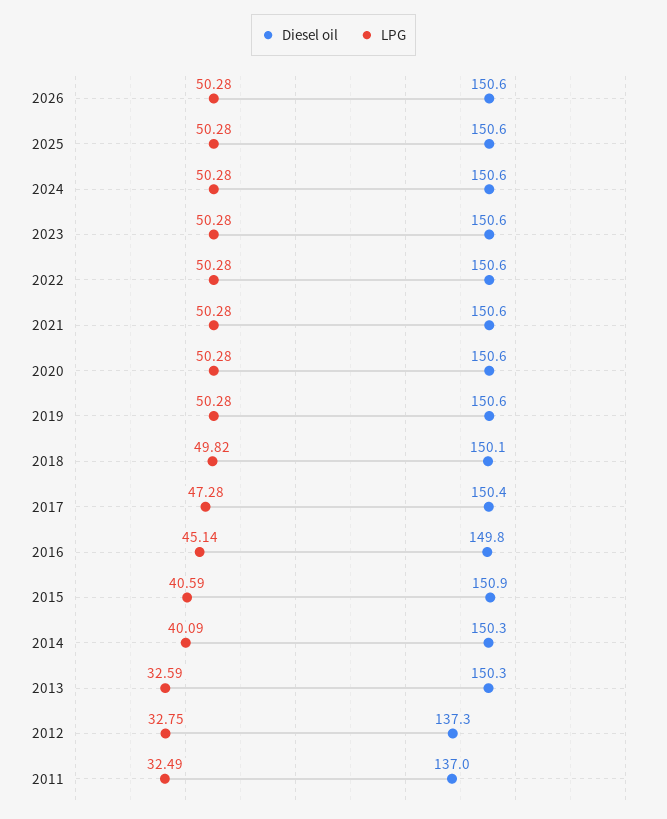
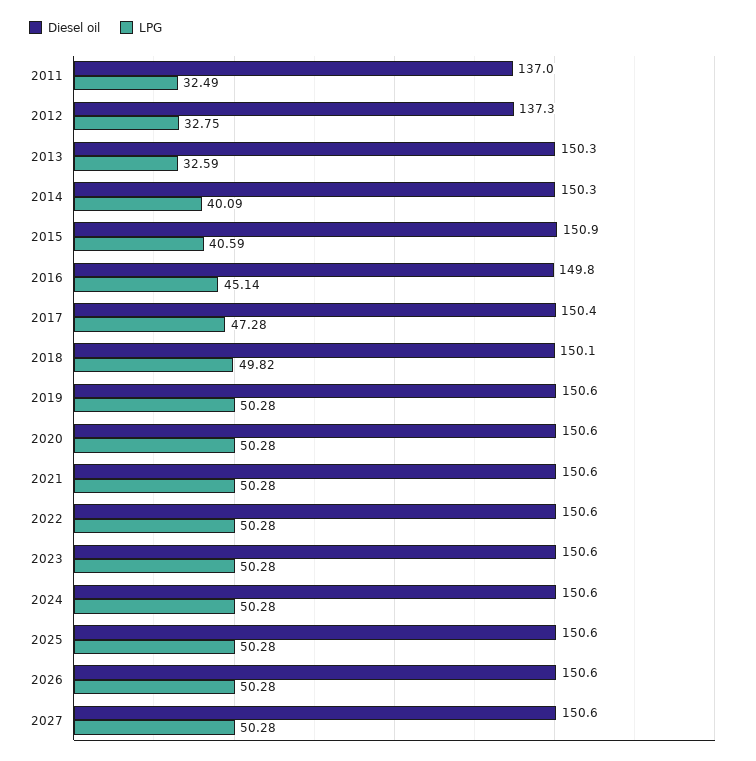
Diesel oil, 2027: none -> 150.6
LPG, 2027: none -> 50.28

